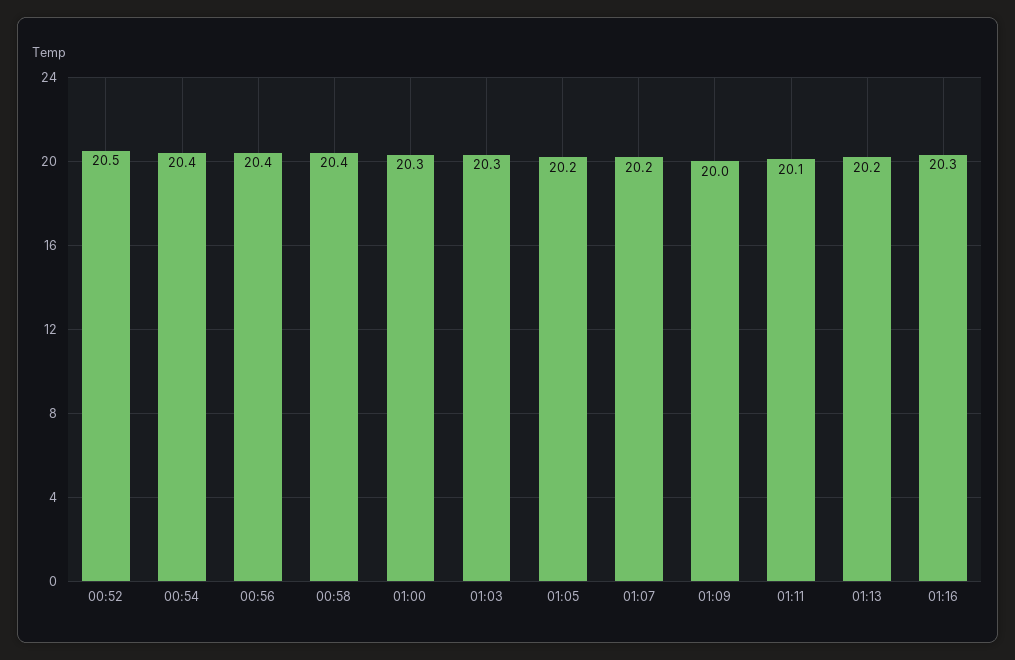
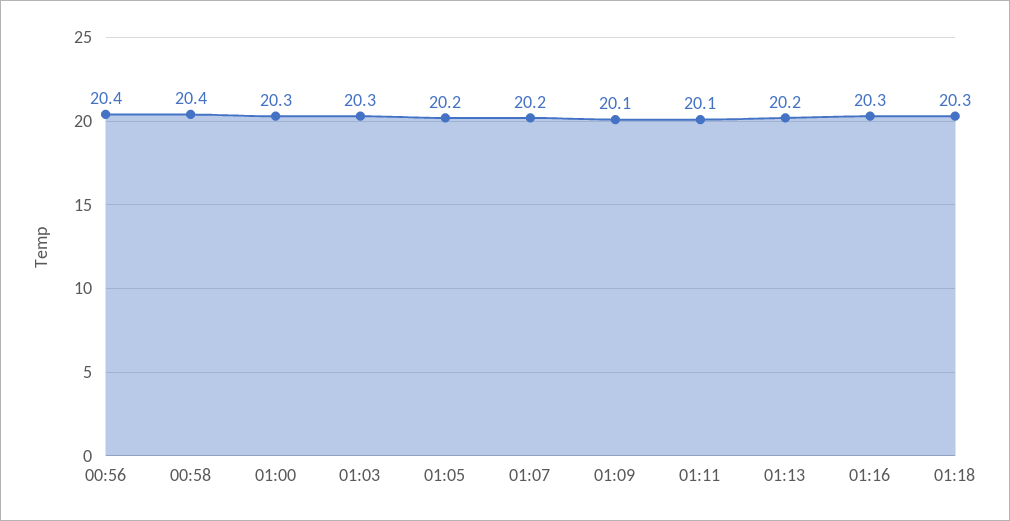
00:52: 20.5 -> none
00:54: 20.4 -> none
01:09: 20 -> 20.1
01:18: none -> 20.3

